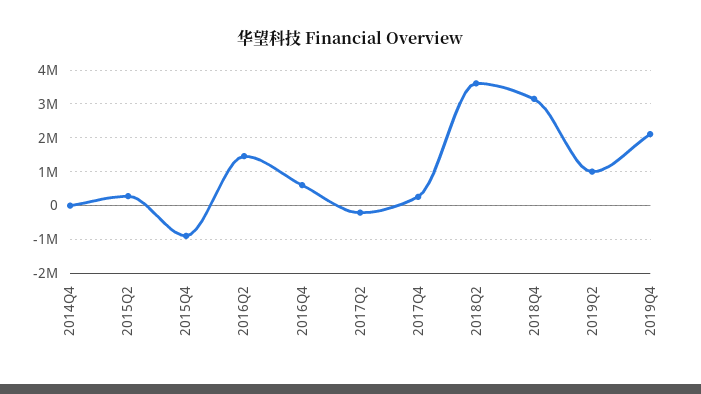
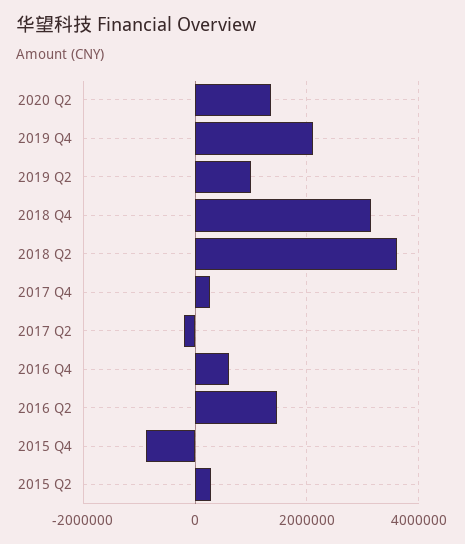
2014Q4: 0 -> none
2020 Q2: none -> 1400000

